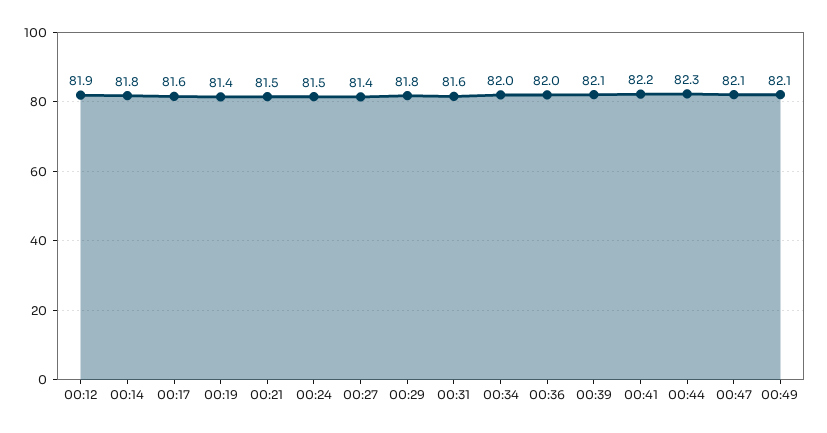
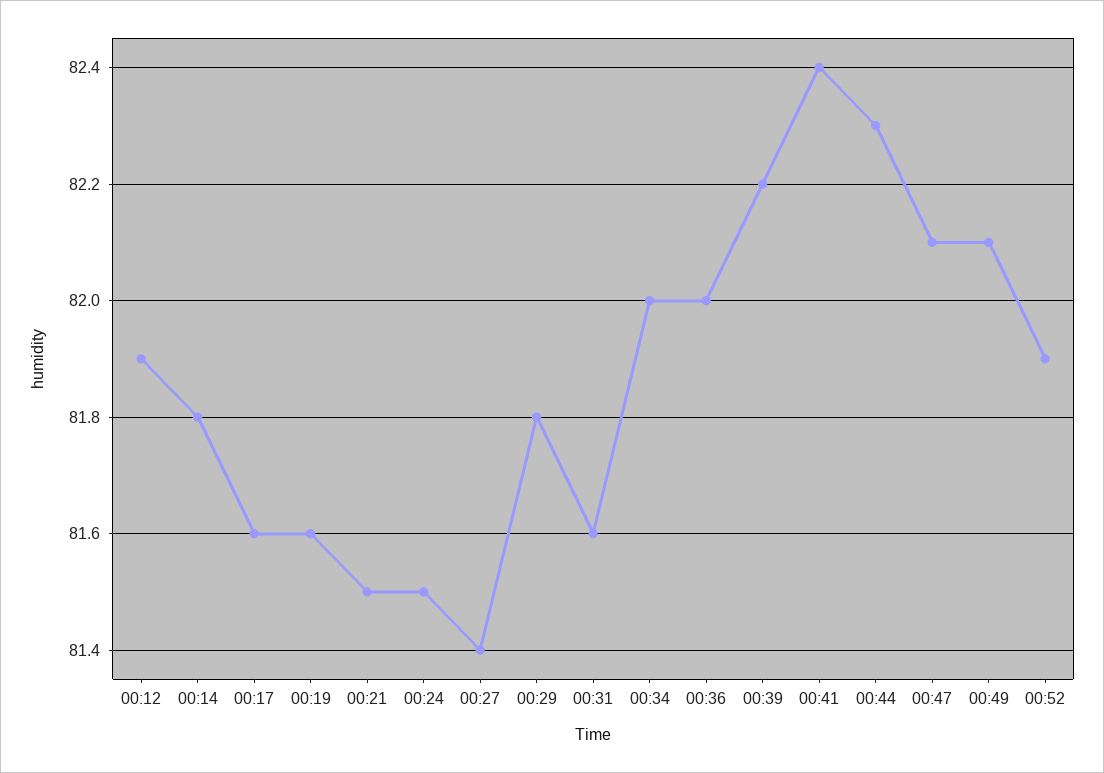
00:19: 81.4 -> 81.6
00:39: 82.1 -> 82.2
00:41: 82.2 -> 82.4
00:52: none -> 81.9

